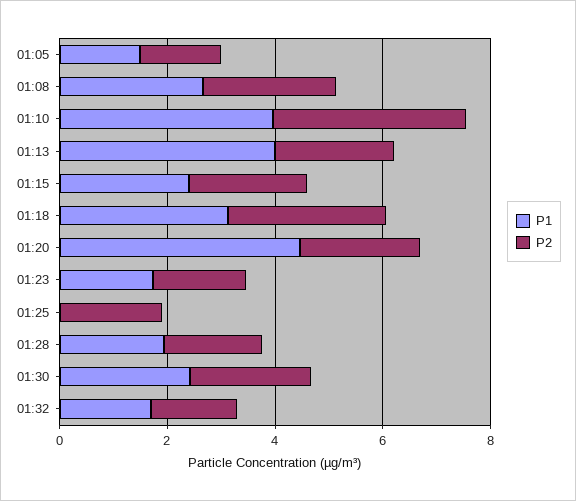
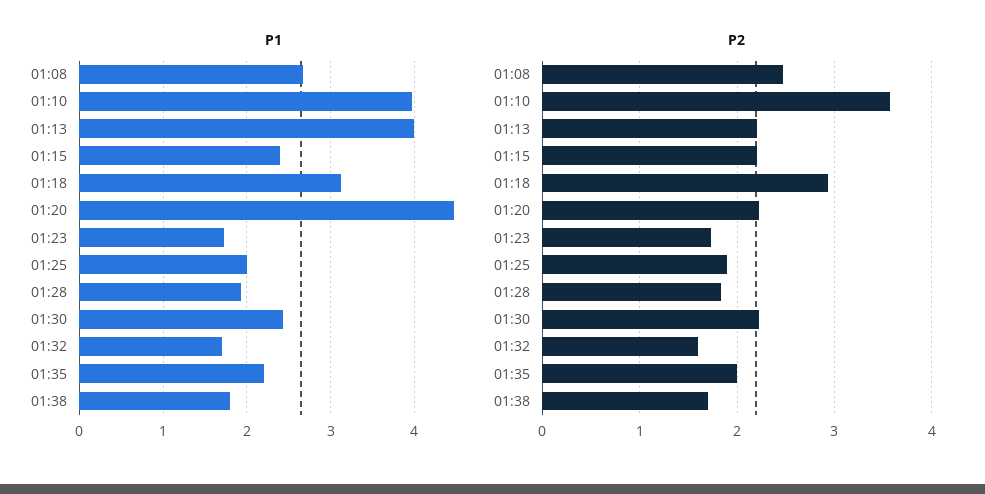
P1, 01:05: 1.5 -> none
P2, 01:05: 1.5 -> none
P1, 01:25: 0 -> 2
P1, 01:35: none -> 2.2
P1, 01:38: none -> 1.8
P2, 01:35: none -> 2
P2, 01:38: none -> 1.7

